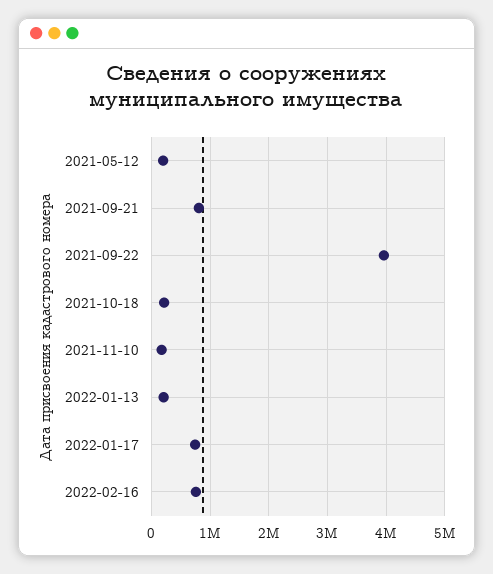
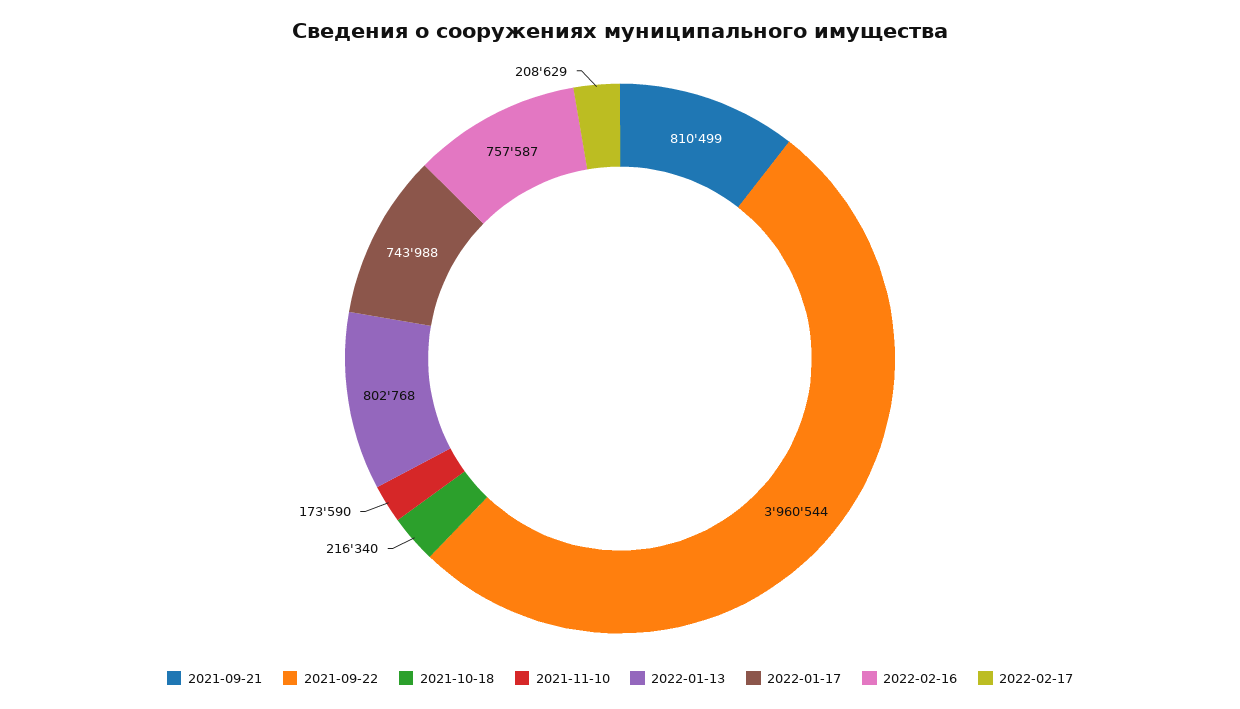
2021-05-12: 200000 -> none
2022-01-13: 200000 -> 802768
2022-02-17: none -> 208629

